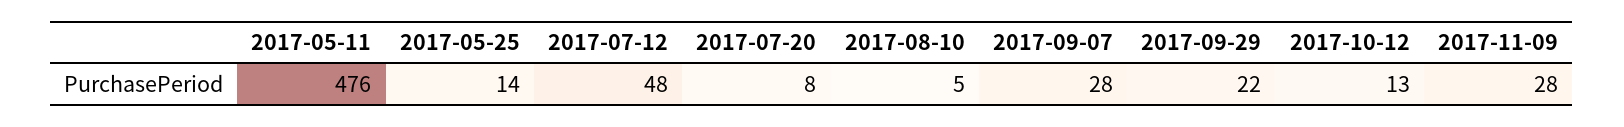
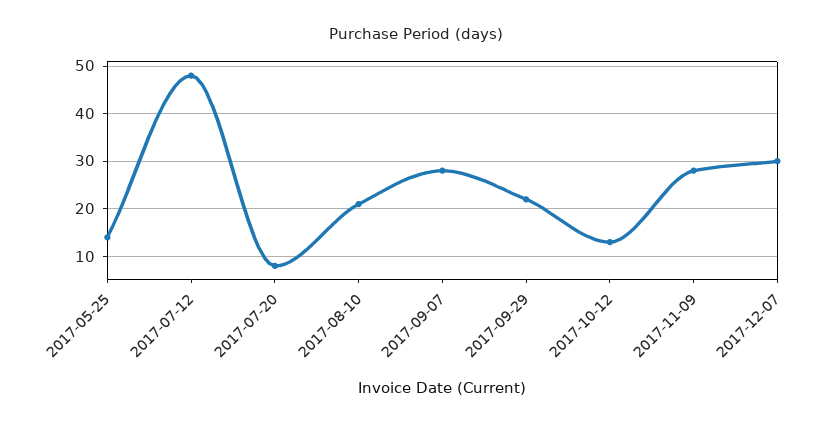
2017-05-11: 476 -> none
2017-08-10: 5 -> 20
2017-12-07: none -> 30

